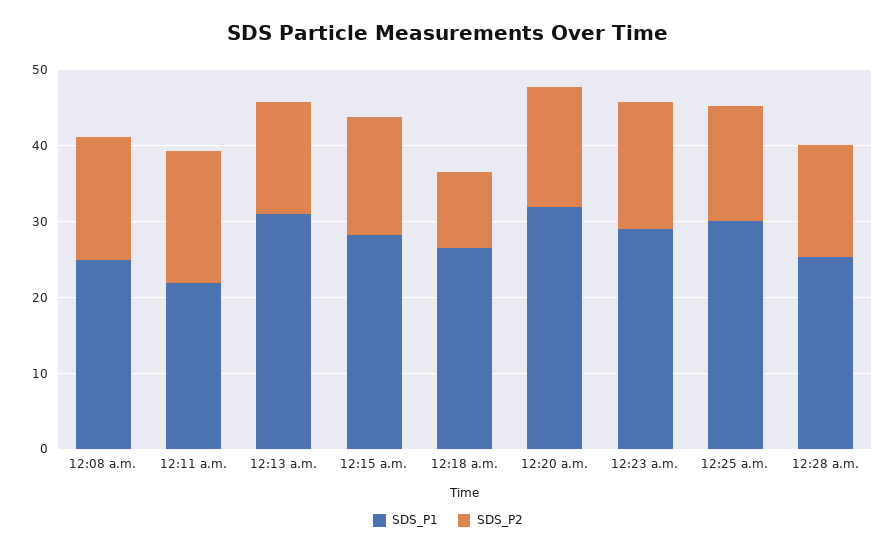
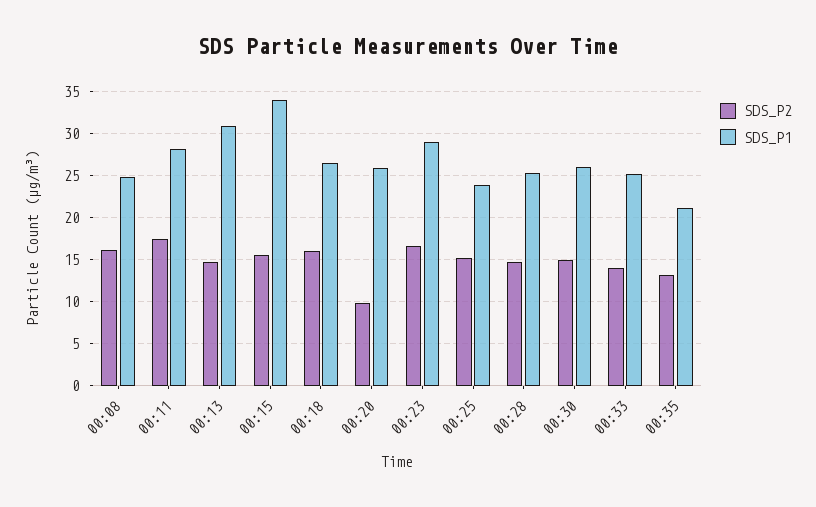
SDS_P1, 12:11 a.m.: 22 -> 28
SDS_P1, 12:15 a.m.: 28 -> 34
SDS_P2, 12:18 a.m.: 10 -> 16
SDS_P1, 12:20 a.m.: 32 -> 26
SDS_P2, 12:20 a.m.: 16 -> 10
SDS_P1, 12:25 a.m.: 30 -> 24
SDS_P2, 00:30: none -> 15
SDS_P1, 00:30: none -> 26
SDS_P2, 00:33: none -> 14
SDS_P1, 00:33: none -> 25
SDS_P2, 00:35: none -> 13
SDS_P1, 00:35: none -> 21

